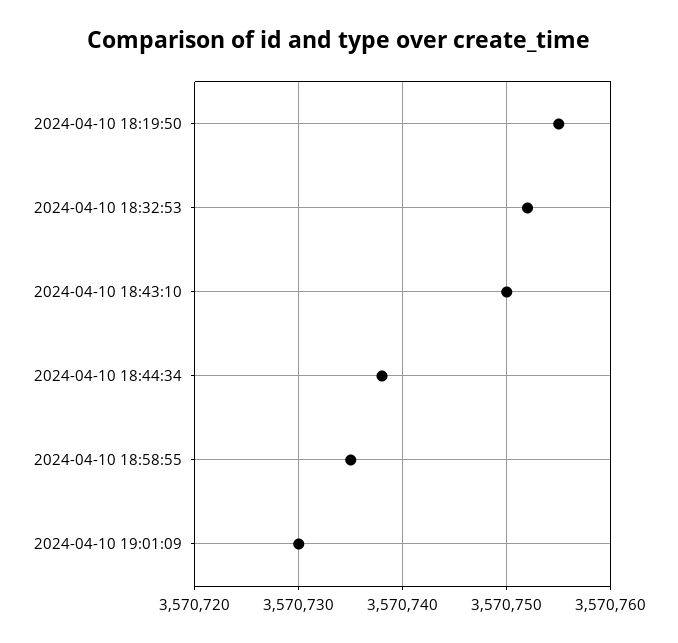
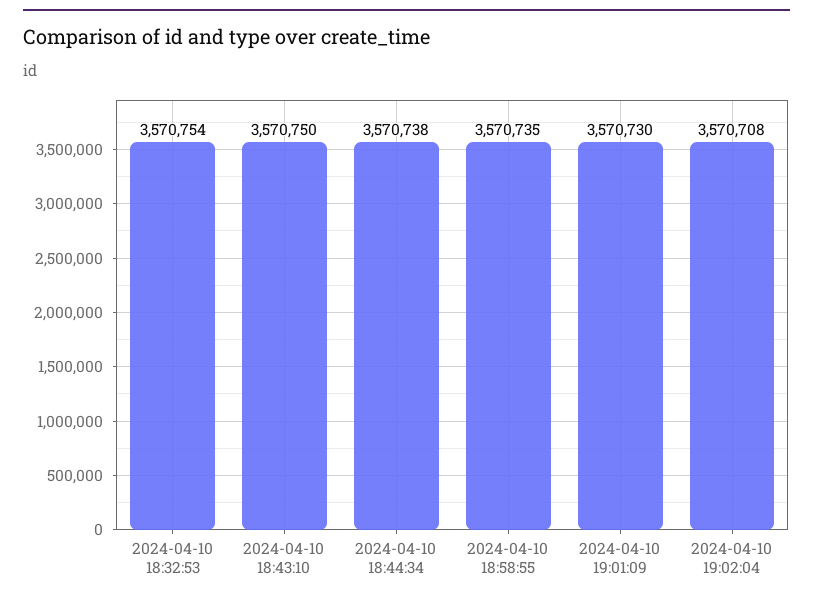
2024-04-10 18:19:50: 3570755 -> none
2024-04-10 18:32:53: 3570752 -> 3570754
2024-04-10 19:02:04: none -> 3570708

